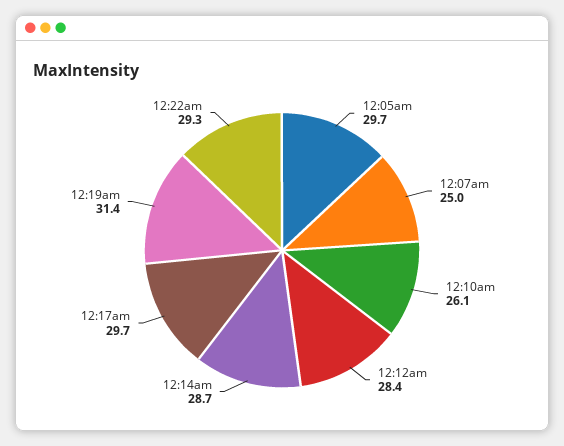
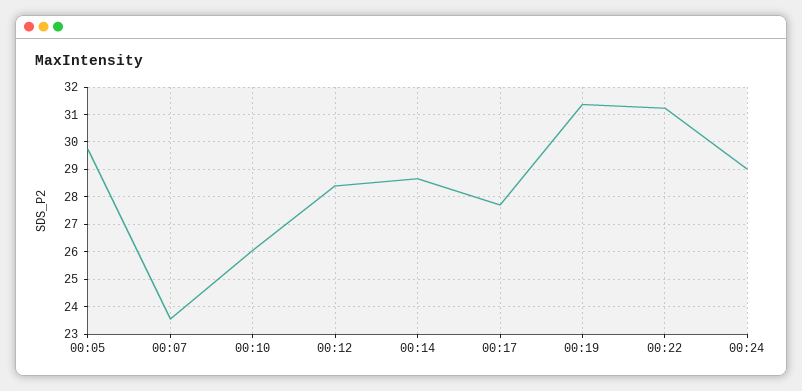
12:07am: 25 -> 23.5
12:17am: 29.7 -> 27.75
12:22am: 29.3 -> 31.25
00:24: none -> 29

